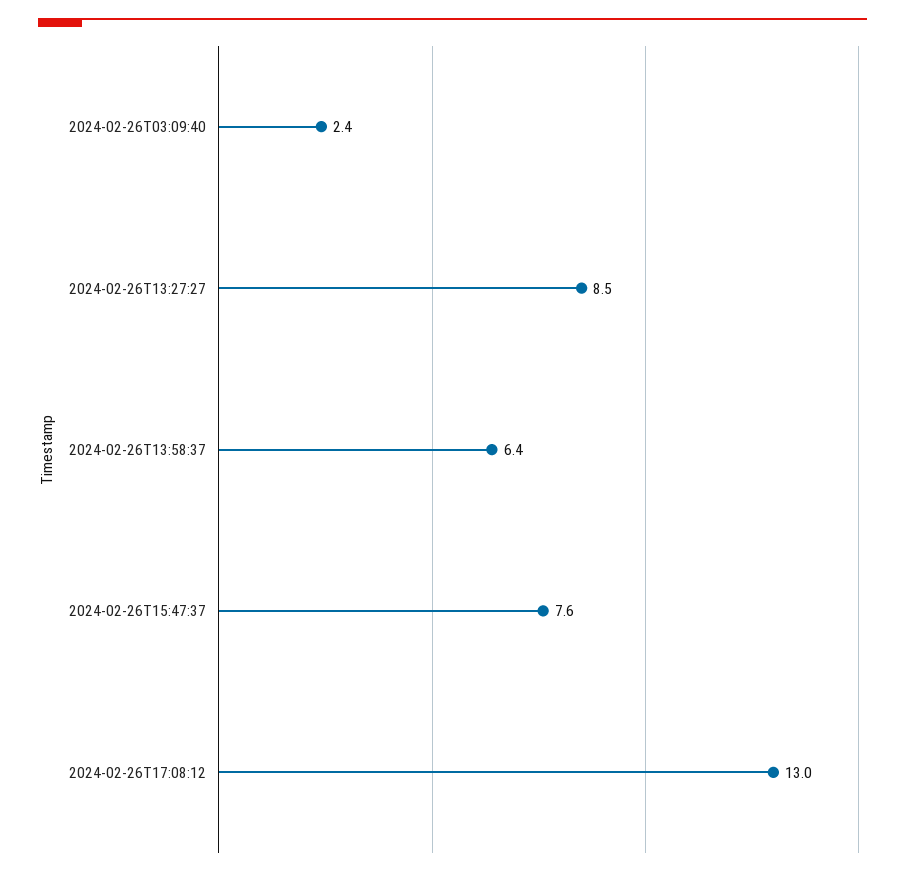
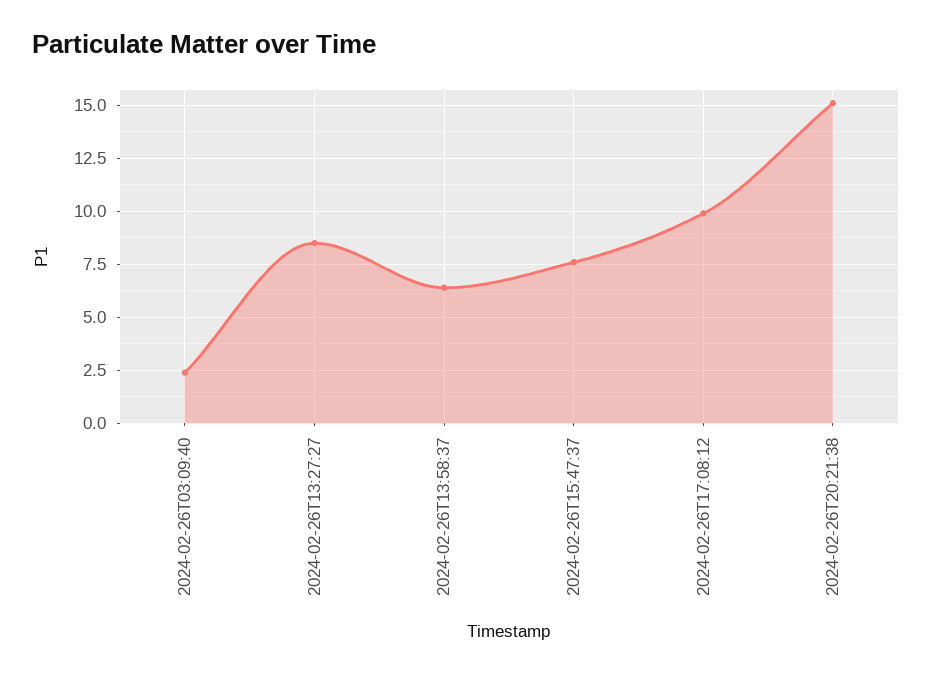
2024-02-26T17:08:12: 13 -> 10
2024-02-26T20:21:38: none -> 15

